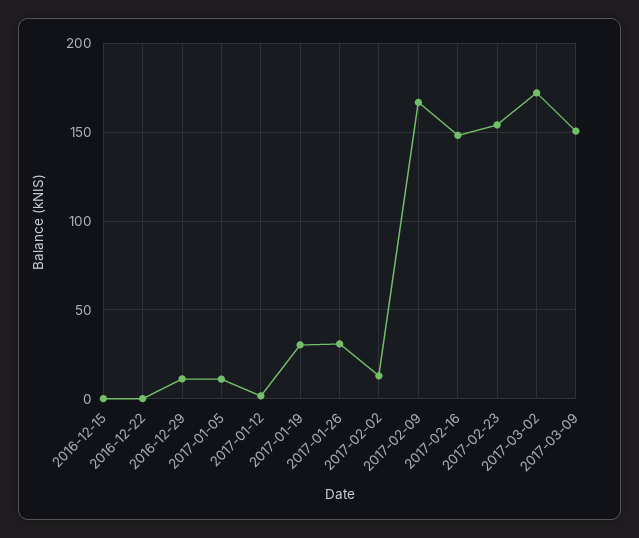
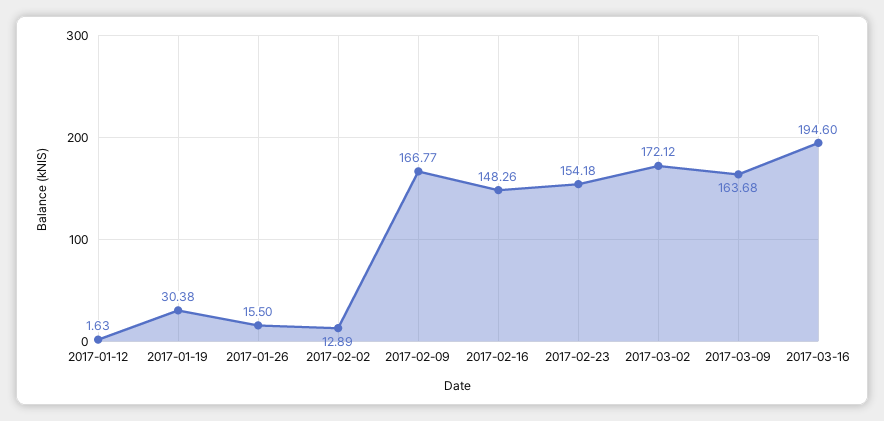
2016-12-15: 0 -> none
2016-12-22: 0 -> none
2016-12-29: 10 -> none
2017-01-05: 10 -> none
2017-01-26: 30 -> 15.5
2017-03-09: 150 -> 163.68
2017-03-16: none -> 194.6

